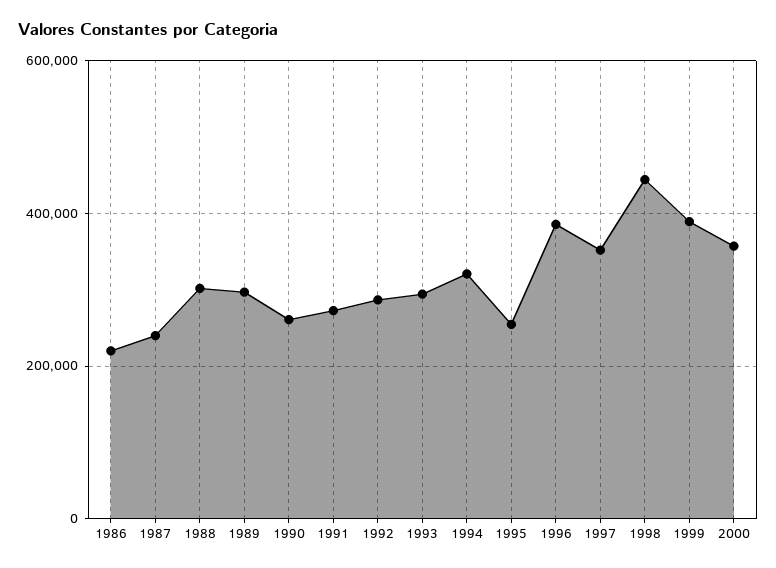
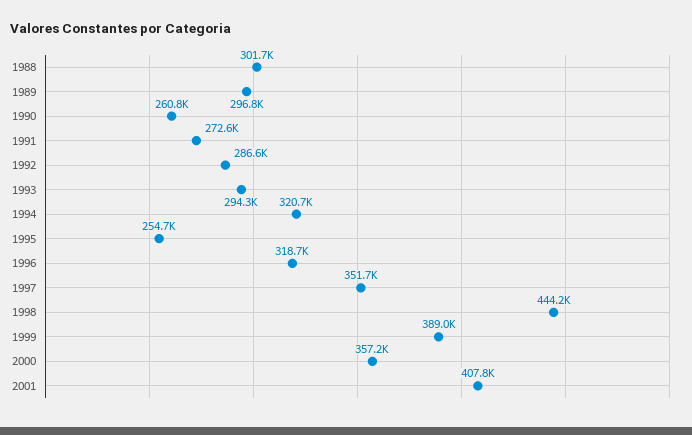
1986: 220000 -> none
1987: 240000 -> none
1996: 380000 -> 318700
2001: none -> 407800

